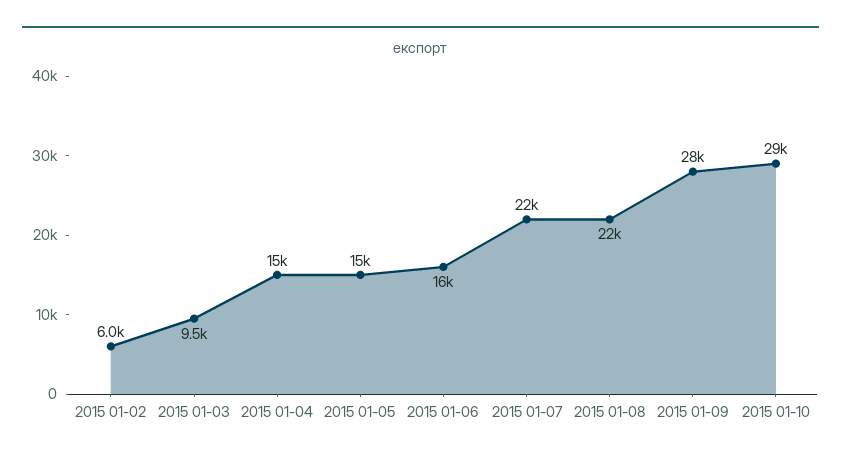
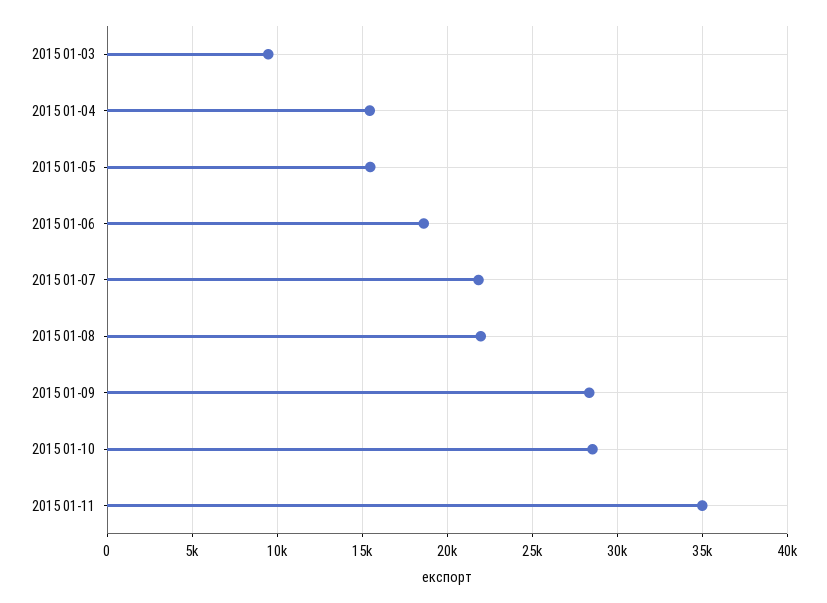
2015 01-02: 6000 -> none
2015 01-06: 16000 -> 18500
2015 01-11: none -> 35000

